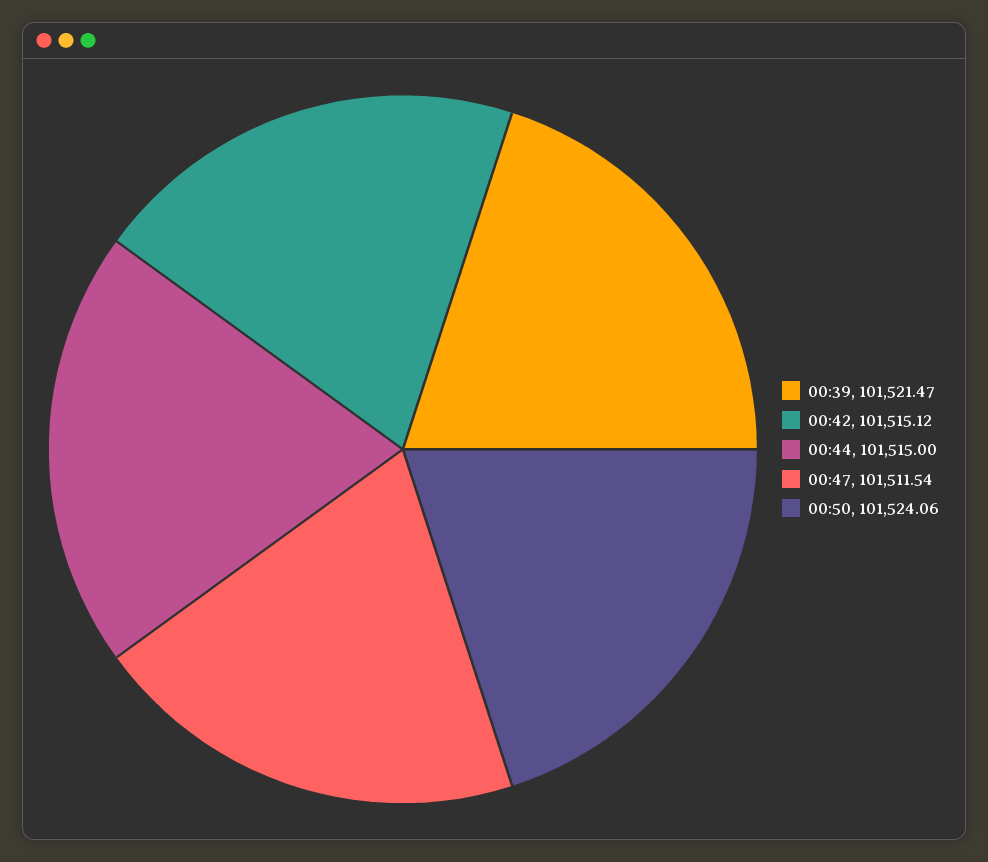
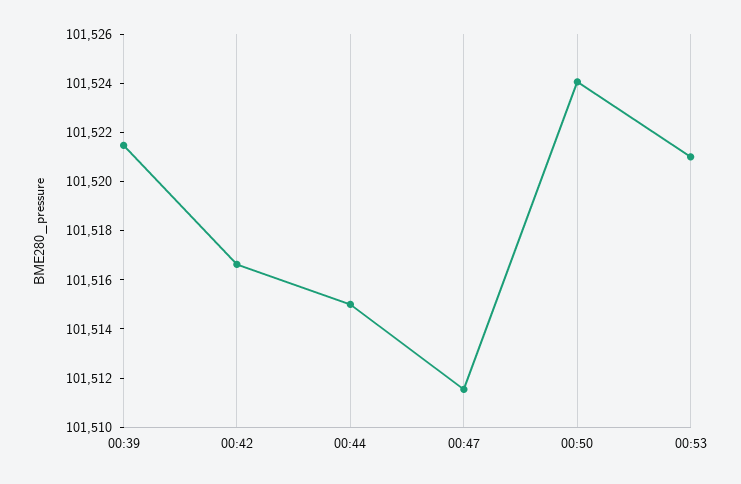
00:42: 101515.12 -> 101516.5
00:53: none -> 101521

